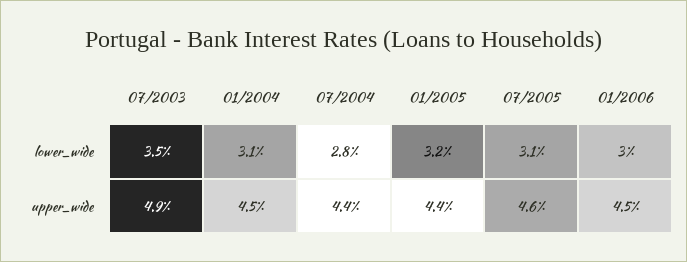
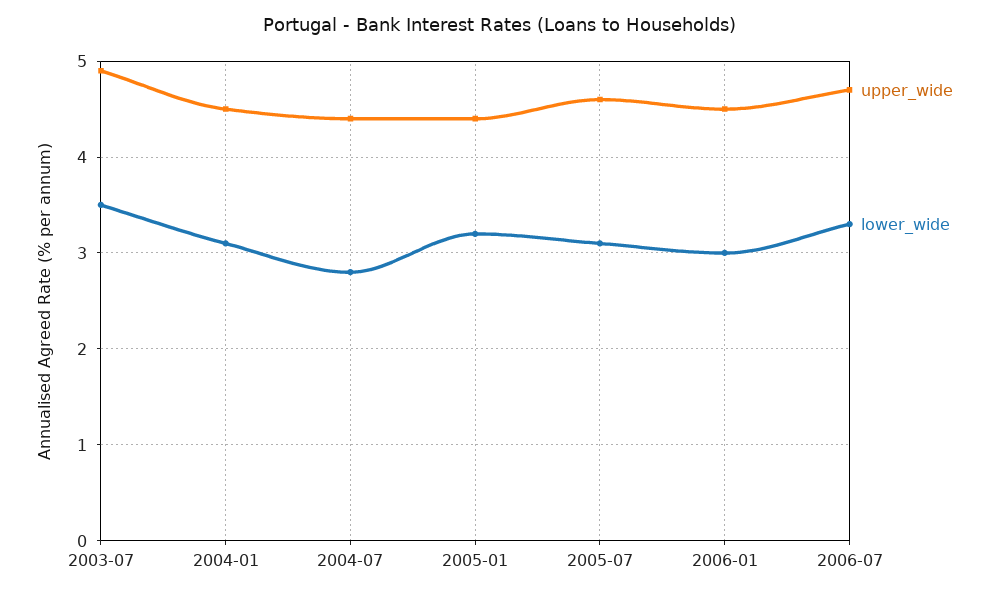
upper_wide, 2006-07: none -> 4.7
lower_wide, 2006-07: none -> 3.3

